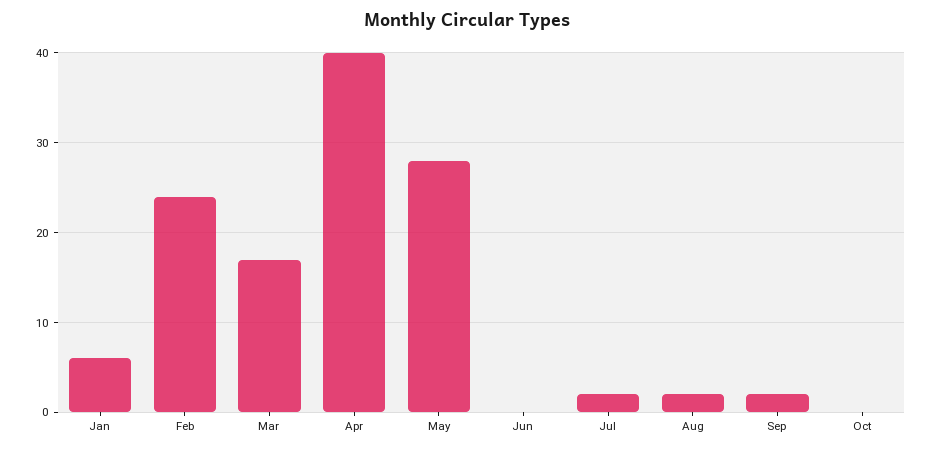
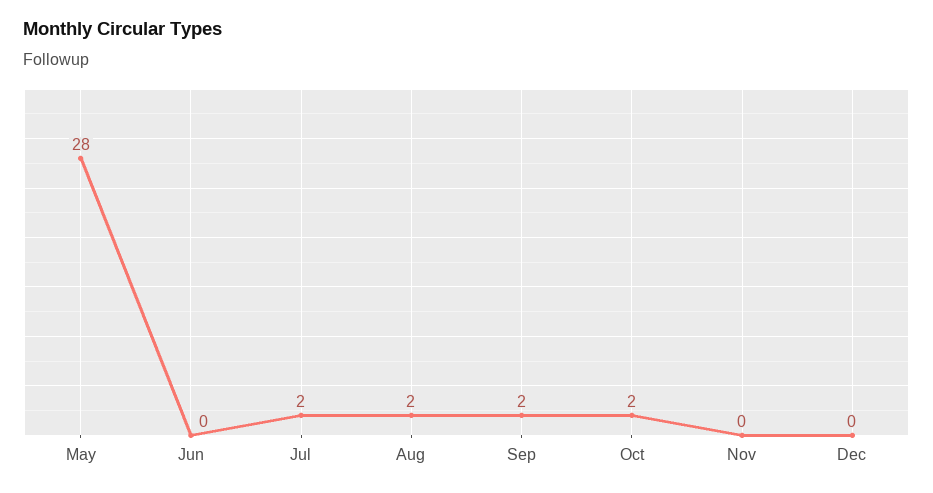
Jan: 6 -> none
Feb: 24 -> none
Mar: 17 -> none
Apr: 40 -> none
Oct: 0 -> 2
Nov: none -> 0
Dec: none -> 0

